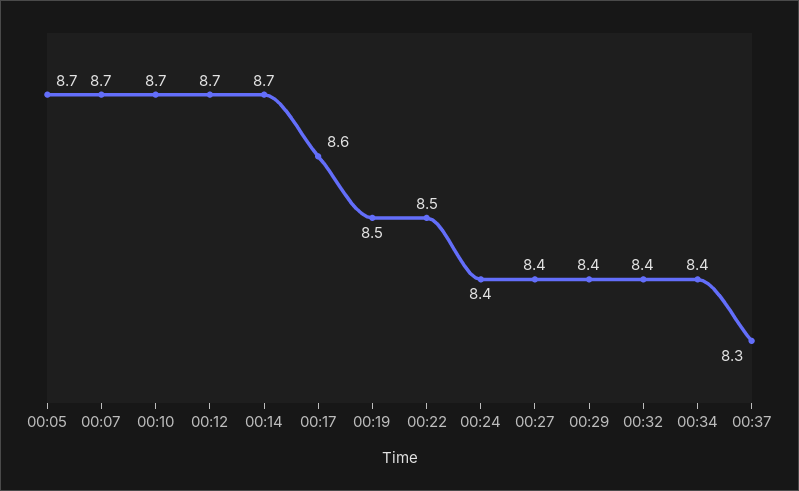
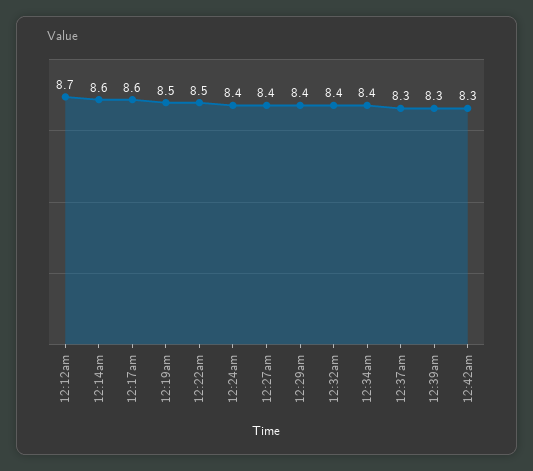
00:05: 8.7 -> none
00:07: 8.7 -> none
00:10: 8.7 -> none
00:14: 8.7 -> 8.6
12:39am: none -> 8.3
12:42am: none -> 8.3

